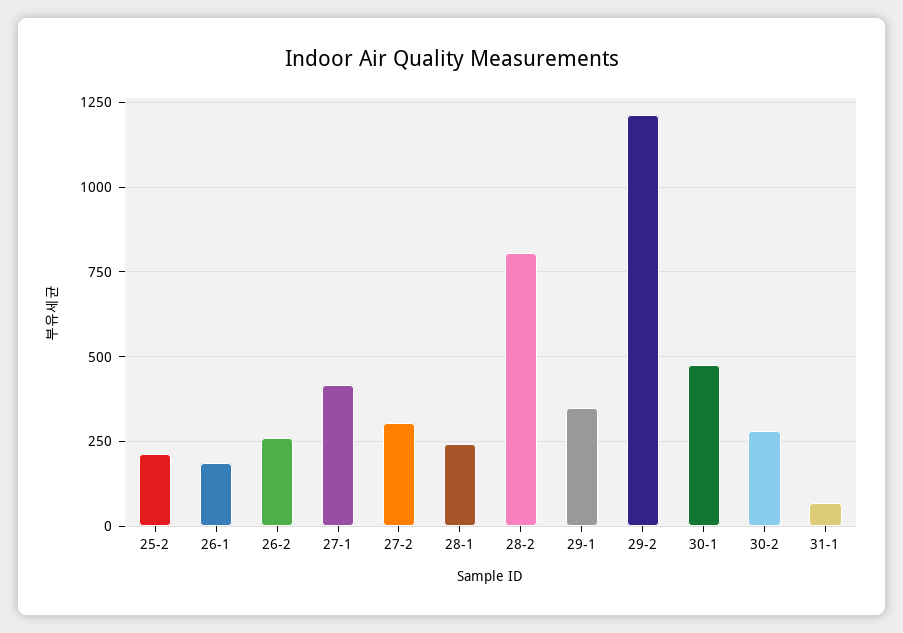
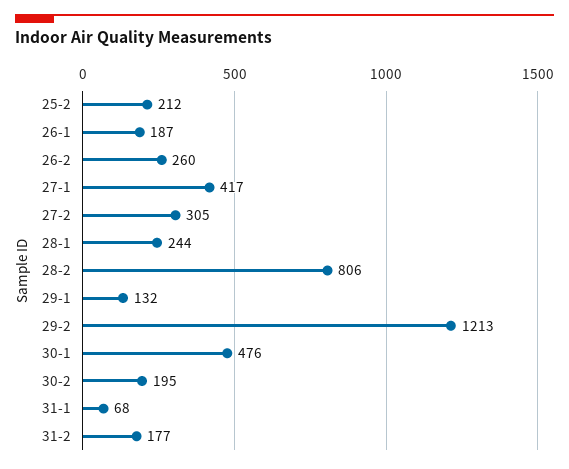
29-1: 350 -> 132
30-2: 275 -> 195
31-2: none -> 177

